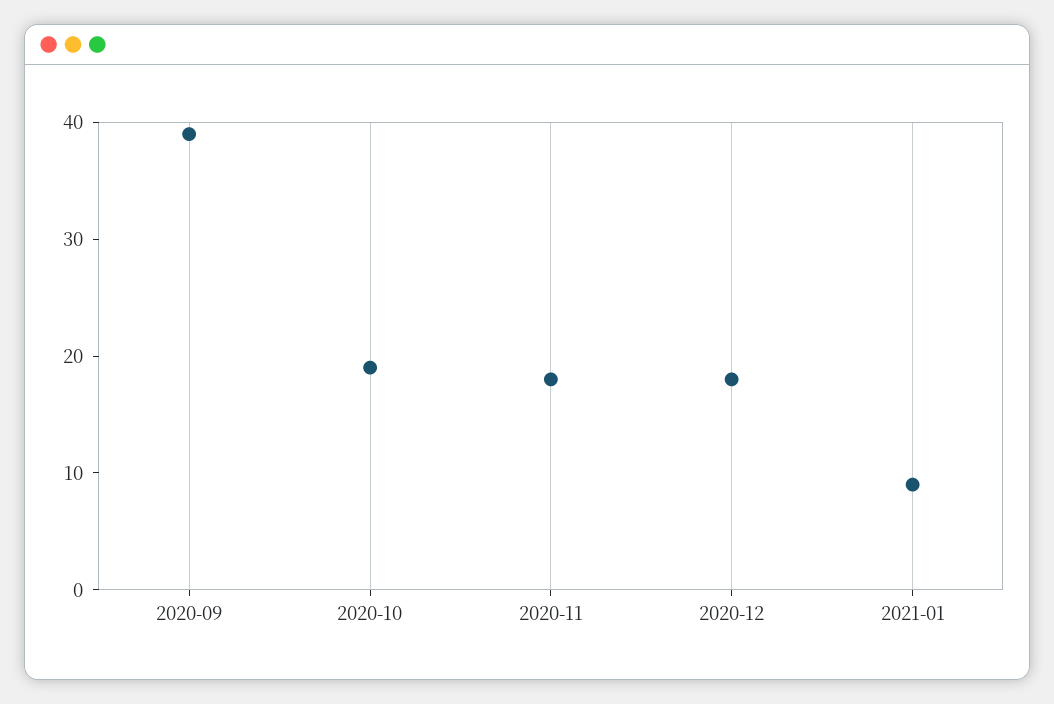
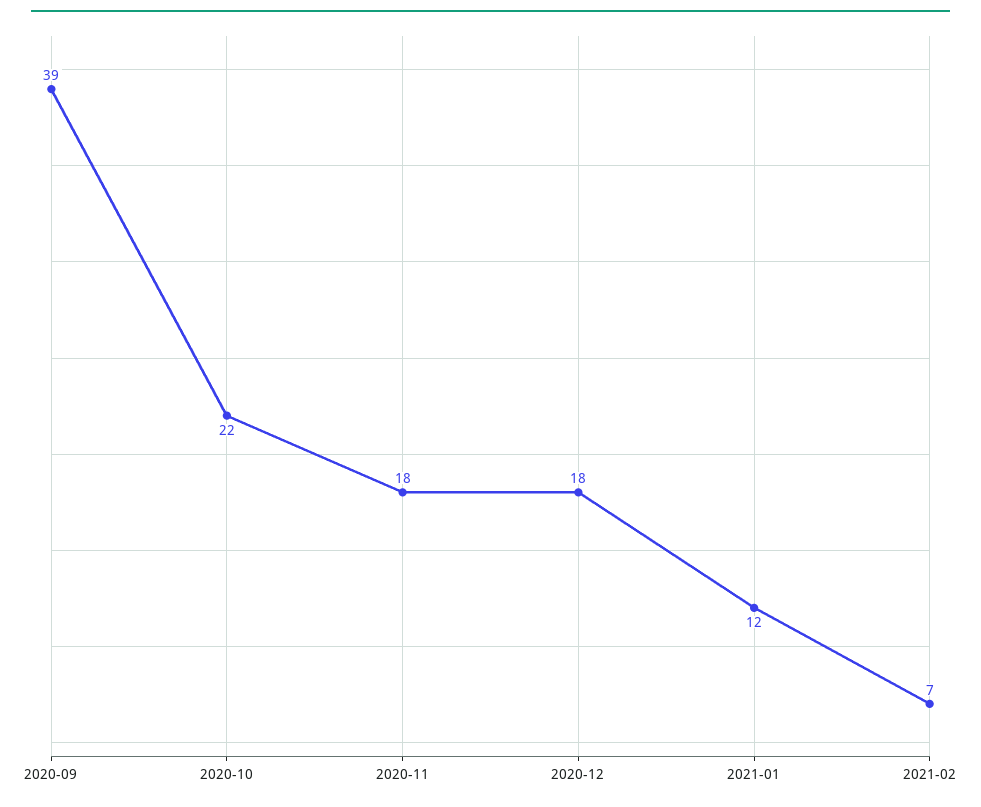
2020-10: 19 -> 22
2021-01: 9 -> 12
2021-02: none -> 7

